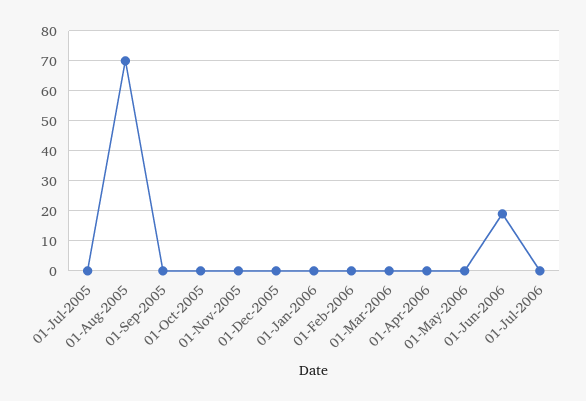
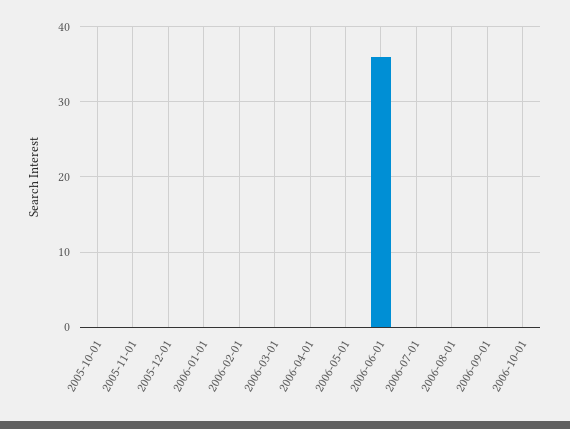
01-Jul-2005: 0 -> none
01-Aug-2005: 70 -> none
01-Sep-2005: 0 -> none
01-Jun-2006: 20 -> 36
2006-08-01: none -> 0
2006-09-01: none -> 0
2006-10-01: none -> 0

